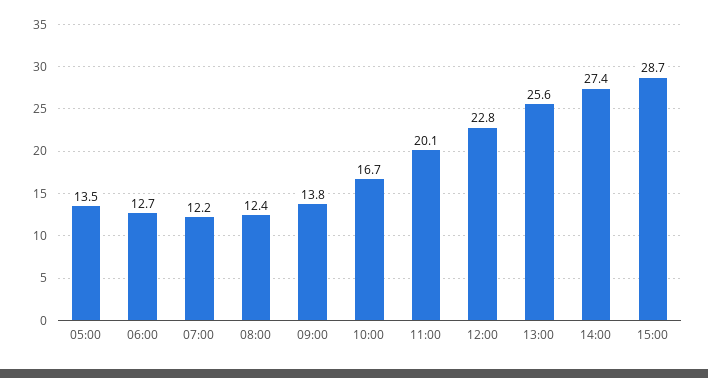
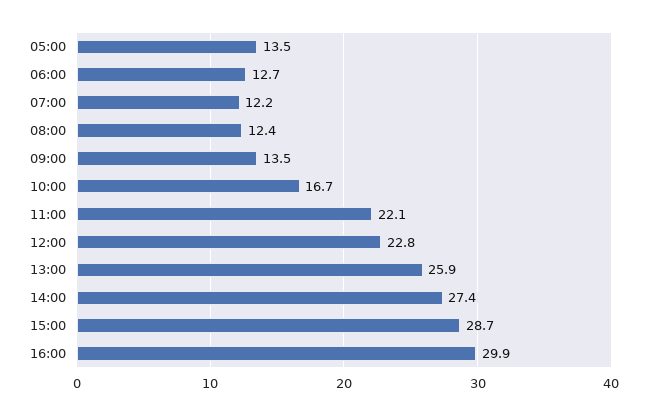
09:00: 13.8 -> 13.5
11:00: 20.1 -> 22.1
13:00: 25.6 -> 25.9
16:00: none -> 29.9

